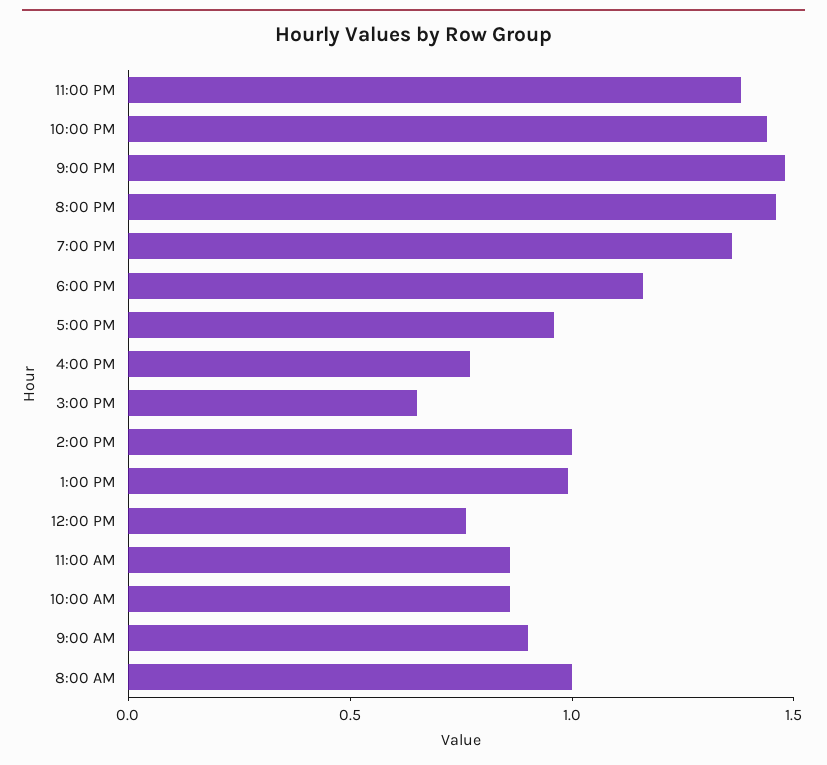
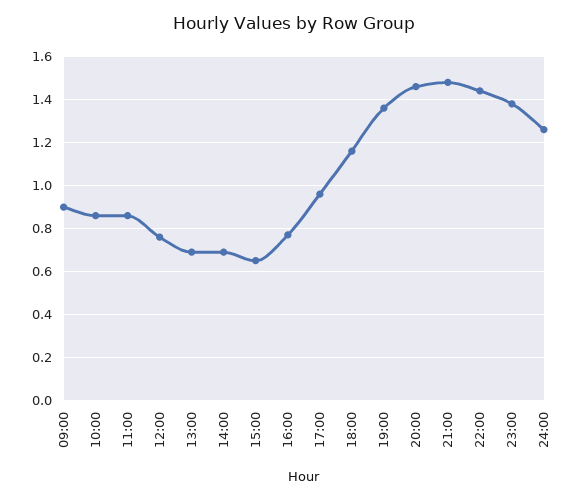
2:00 PM: 1 -> 0.7
1:00 PM: 1 -> 0.7
8:00 AM: 1 -> none
24:00: none -> 1.25

